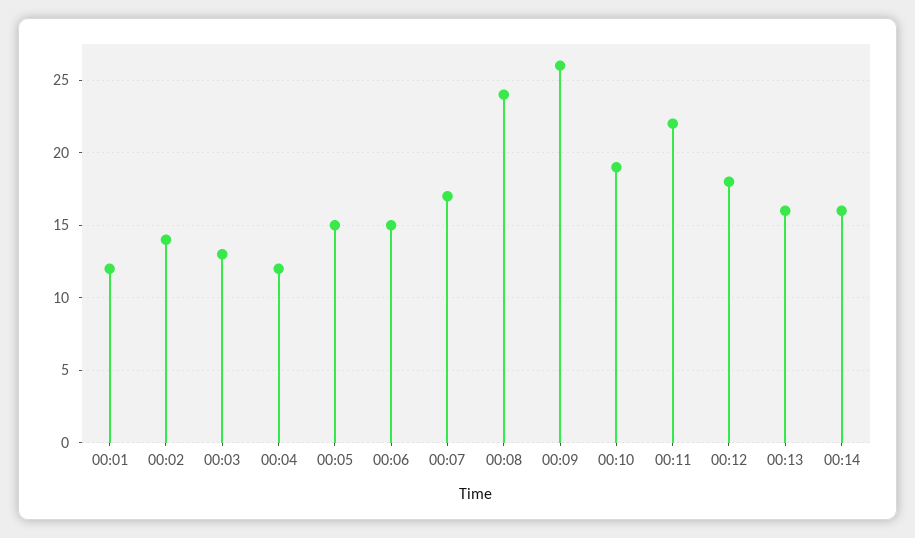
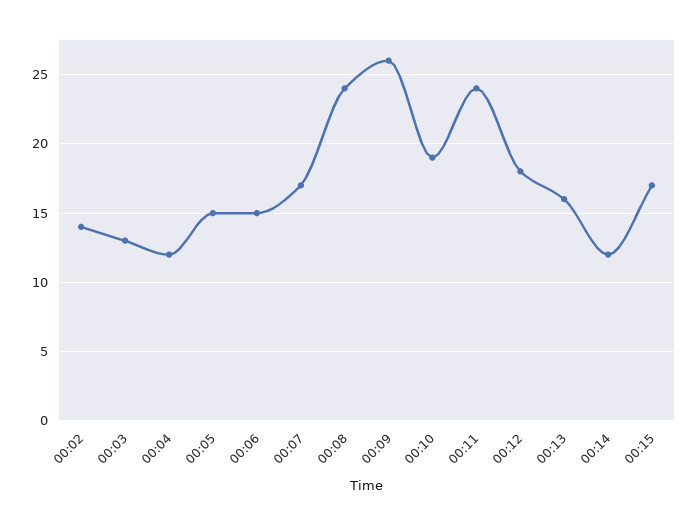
00:01: 12 -> none
00:11: 22 -> 24
00:14: 16 -> 12
00:15: none -> 17

